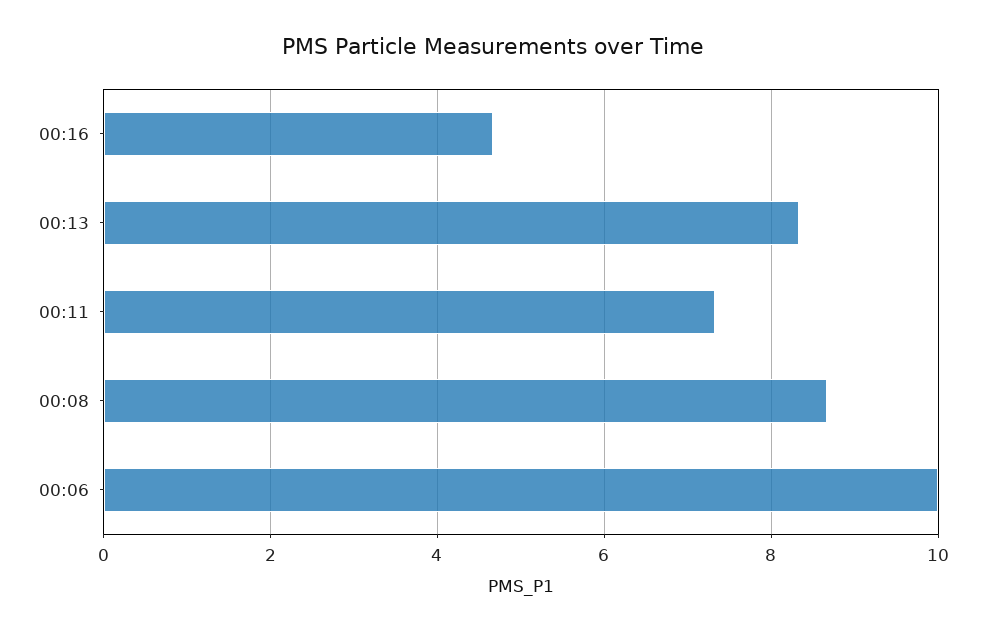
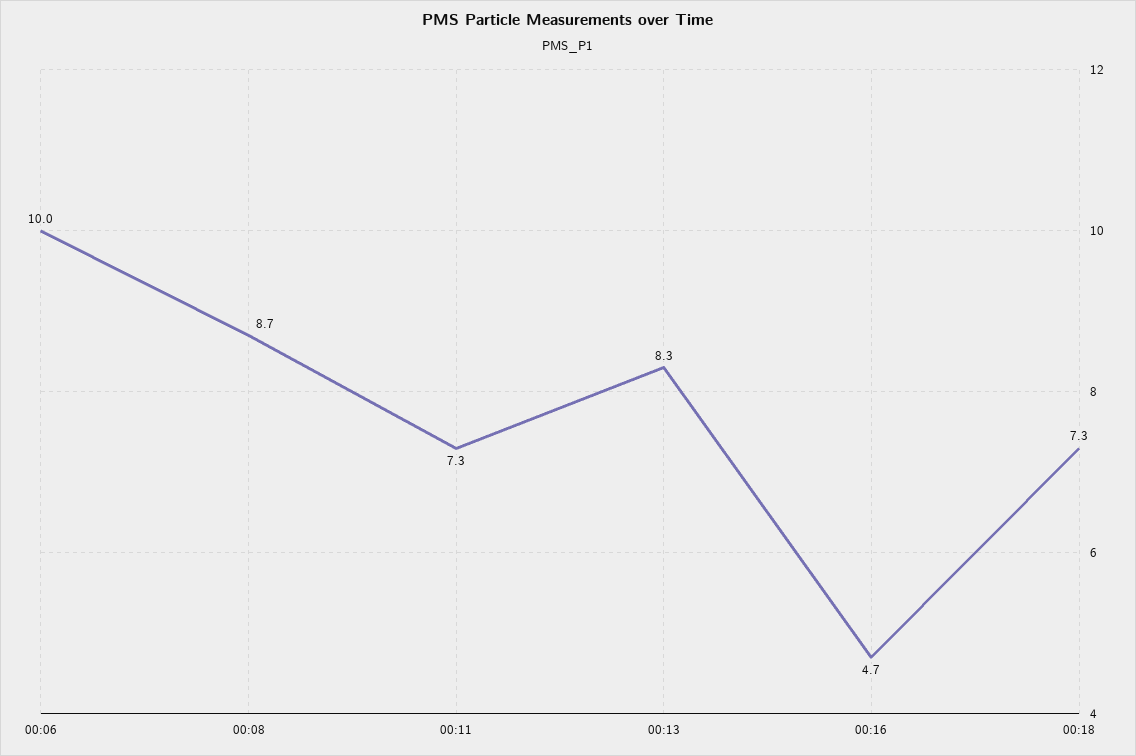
00:18: none -> 7.3

